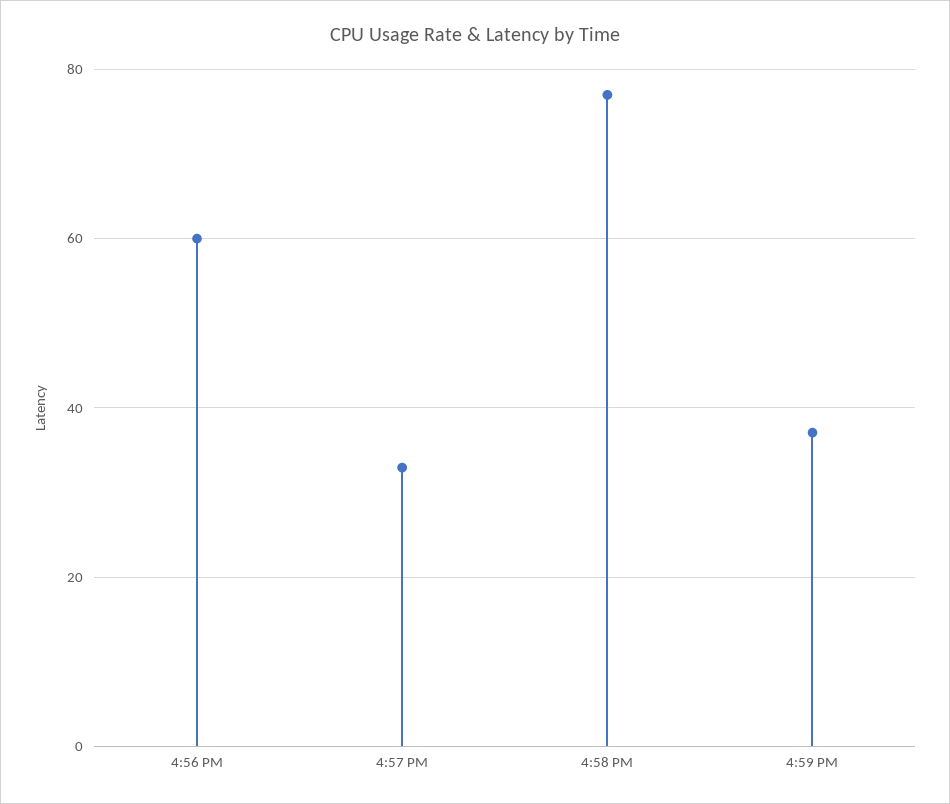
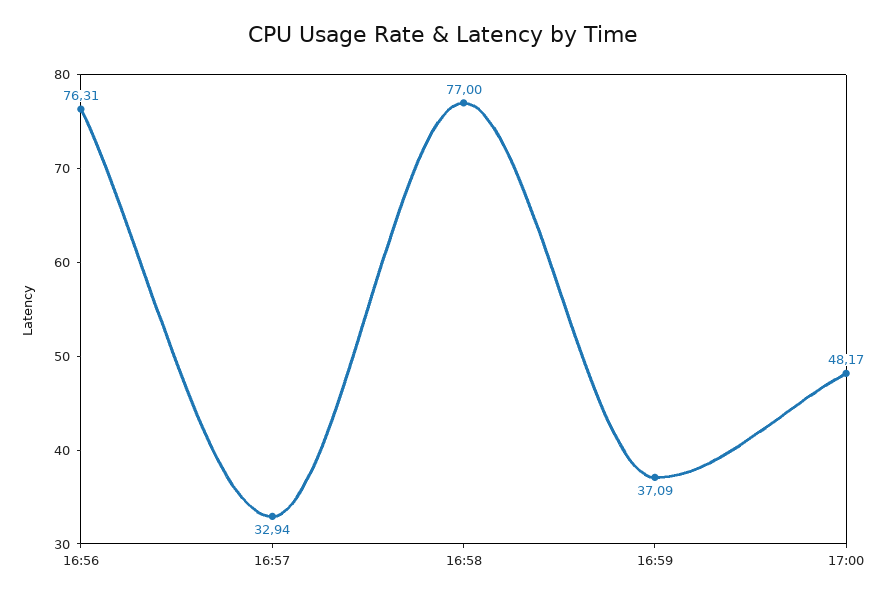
4:56 PM: 60 -> 76.31
17:00: none -> 48.17

